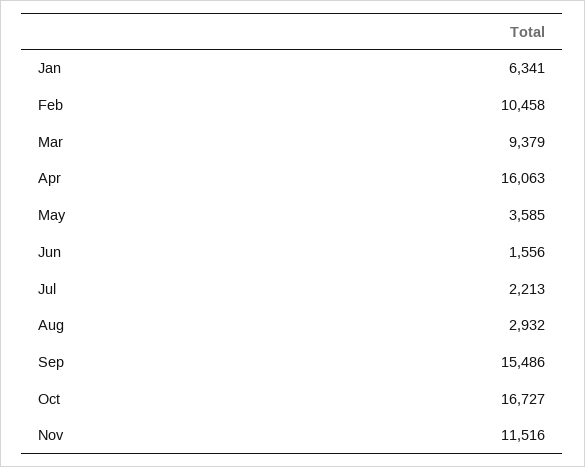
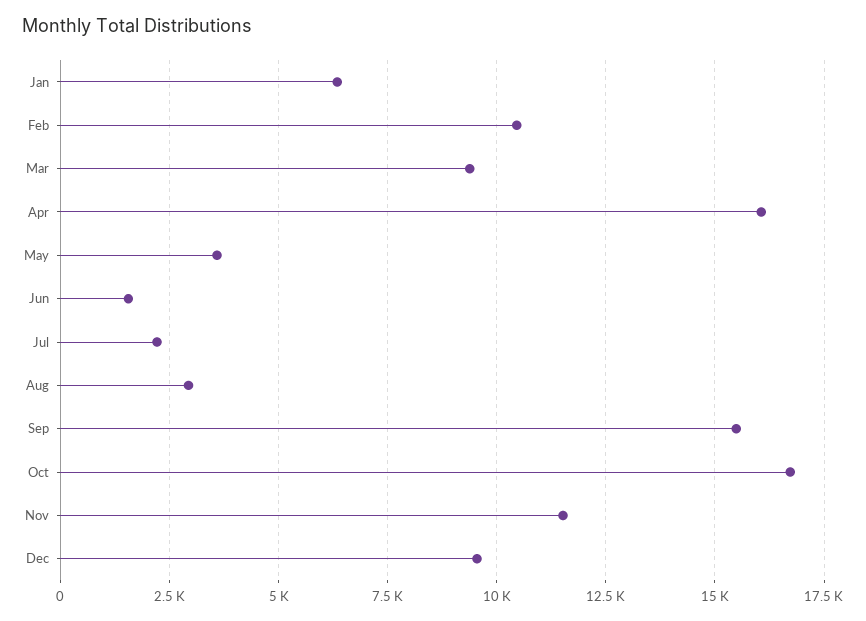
Dec: none -> 9500

